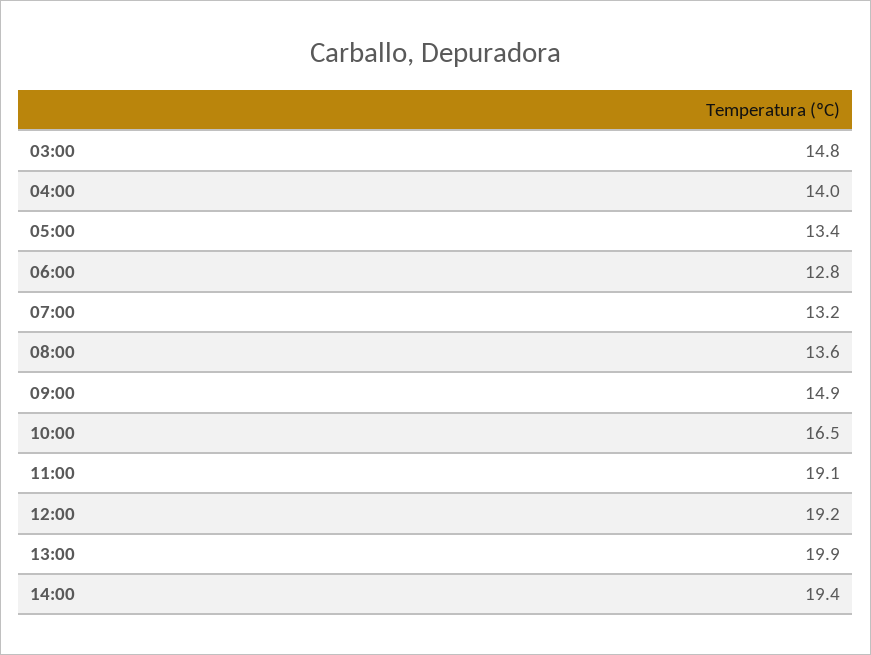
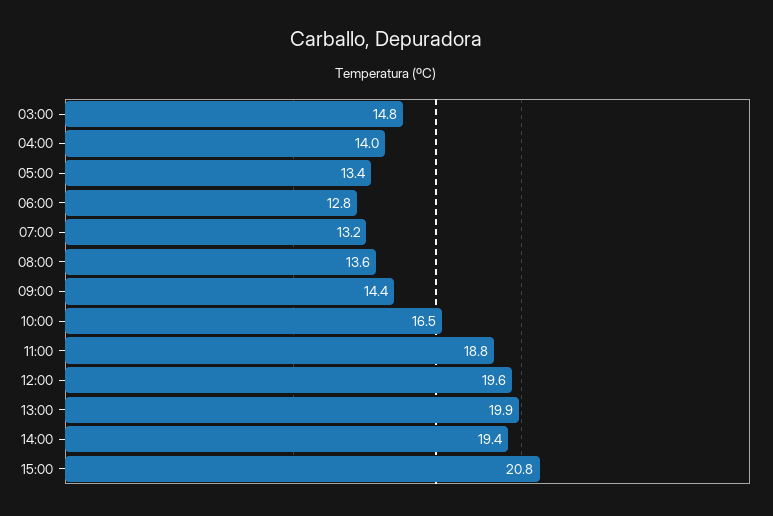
09:00: 14.9 -> 14.4
11:00: 19.1 -> 18.8
12:00: 19.2 -> 19.6
15:00: none -> 20.8

